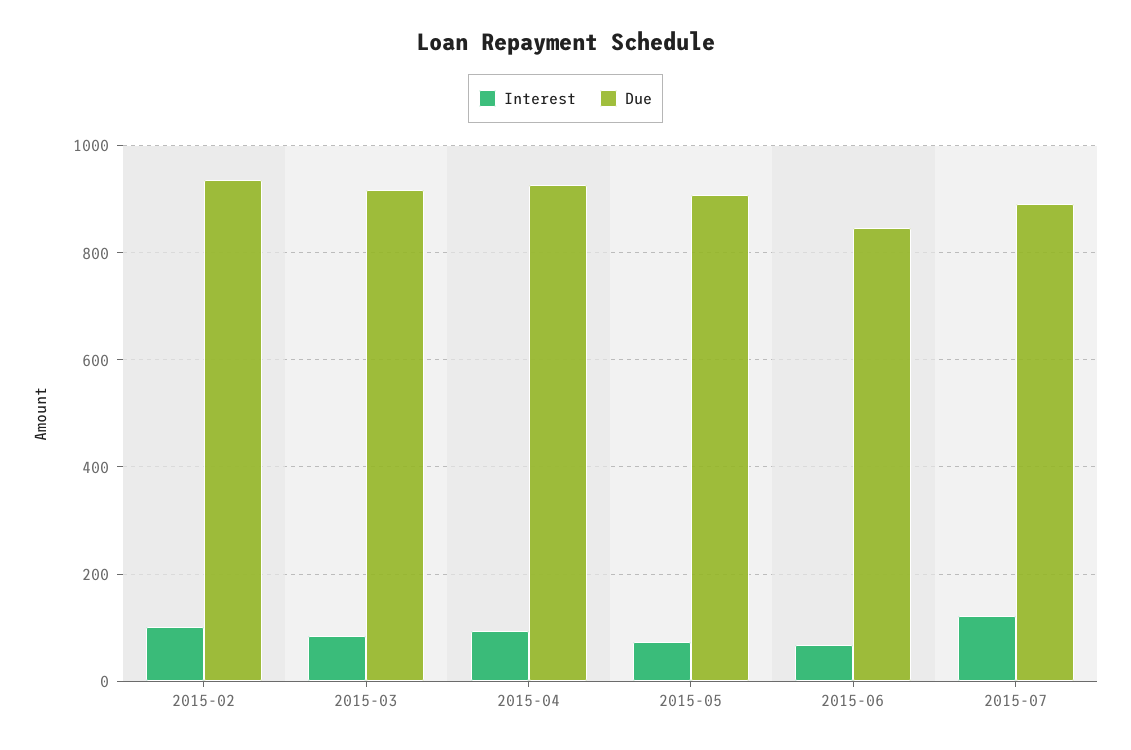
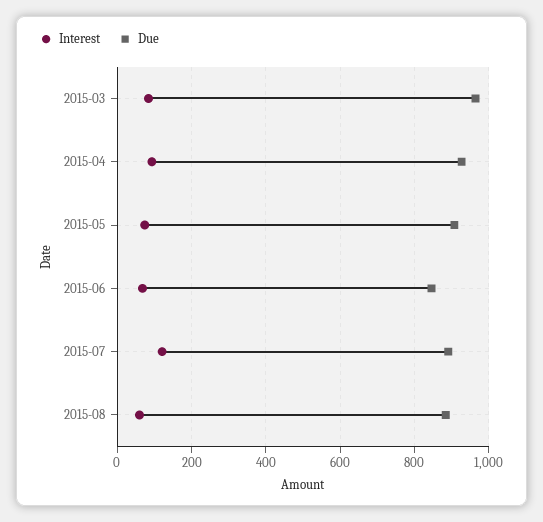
Interest, 2015-02: 100 -> none
Due, 2015-02: 940 -> none
Due, 2015-03: 920 -> 960
Interest, 2015-08: none -> 60
Due, 2015-08: none -> 880

